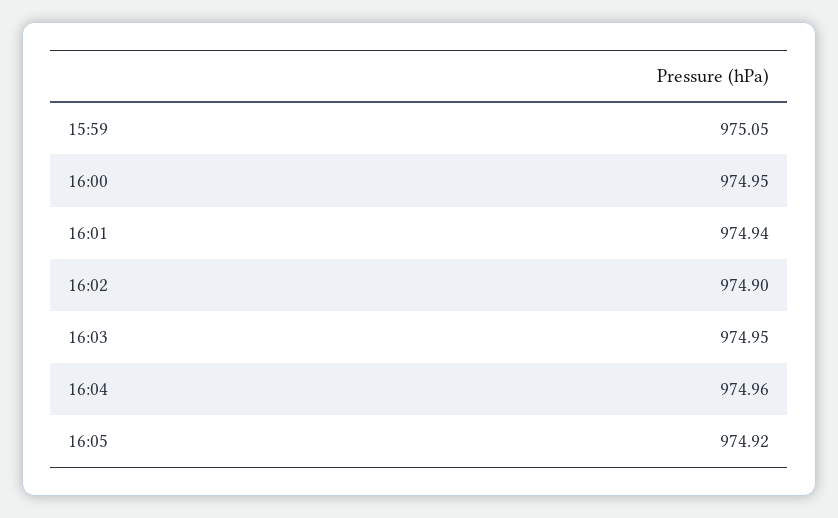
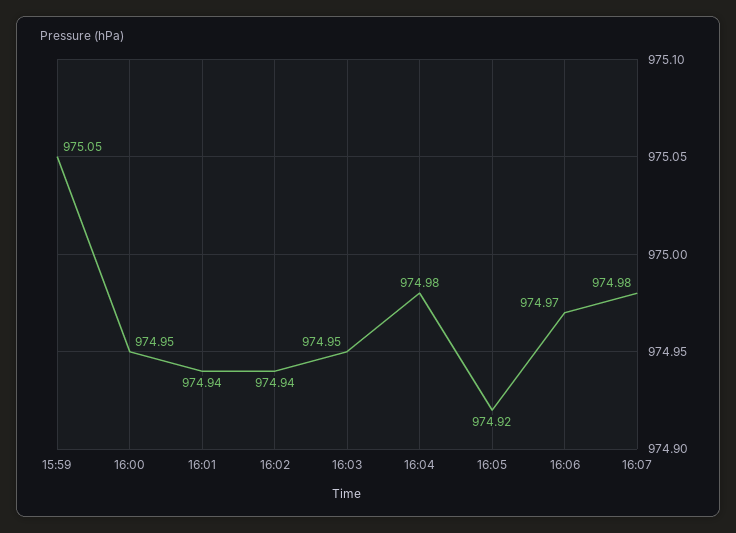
16:02: 974.9 -> 974.94
16:04: 974.96 -> 974.98
16:06: none -> 974.97
16:07: none -> 974.98

